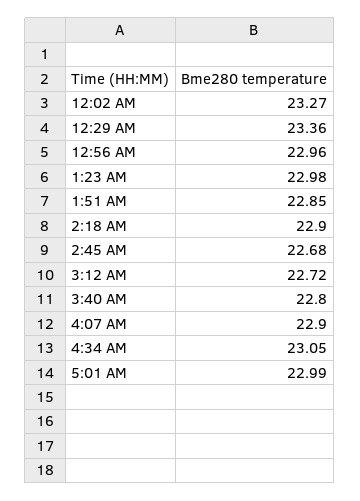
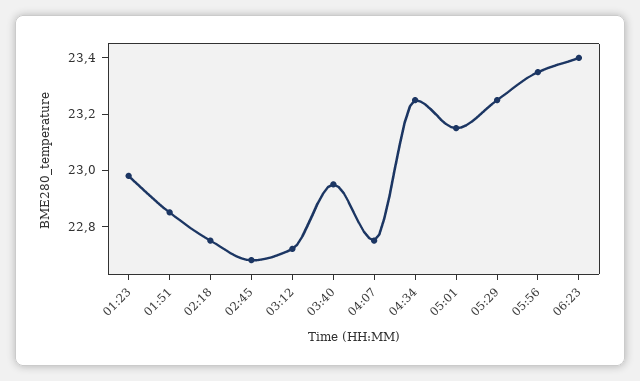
12:02 AM: 23.27 -> none
12:29 AM: 23.36 -> none
12:56 AM: 22.96 -> none
2:18 AM: 22.9 -> 22.75
3:40 AM: 22.8 -> 22.95
4:07 AM: 22.9 -> 22.75
4:34 AM: 23.05 -> 23.25
5:01 AM: 22.99 -> 23.15
05:29: none -> 23.25
05:56: none -> 23.35
06:23: none -> 23.4

